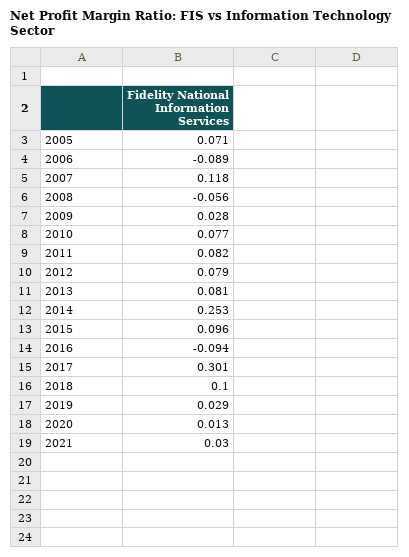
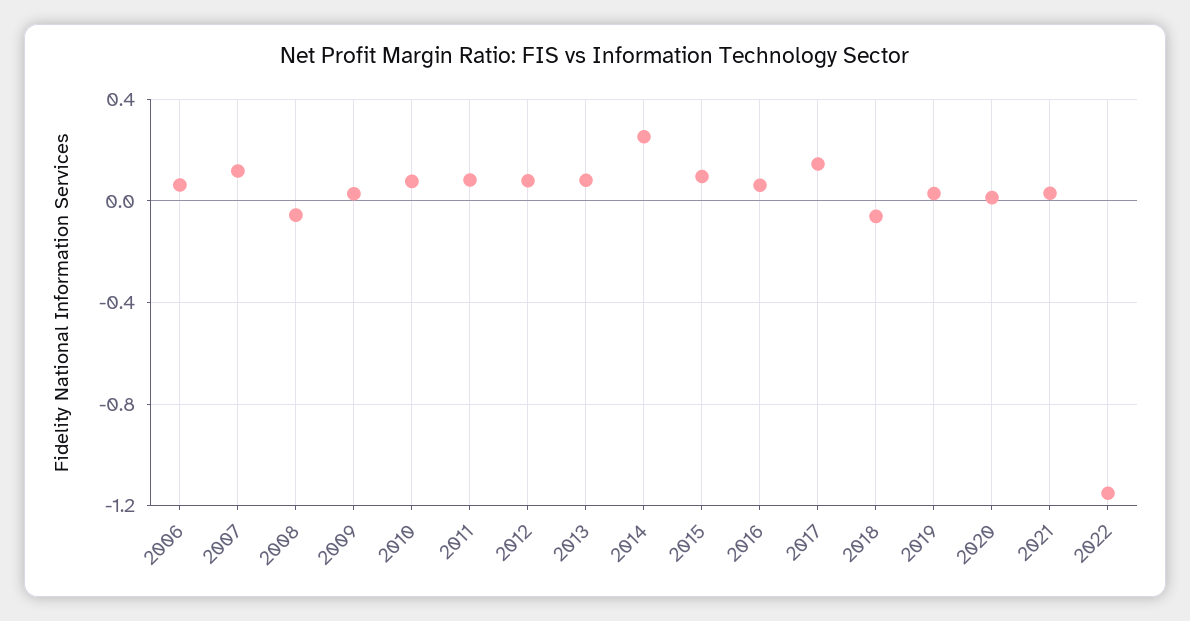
2005: 0.071 -> none
2006: -0.089 -> 0.05
2016: -0.094 -> 0.05
2017: 0.301 -> 0.15
2018: 0.1 -> -0.05
2022: none -> -1.15

